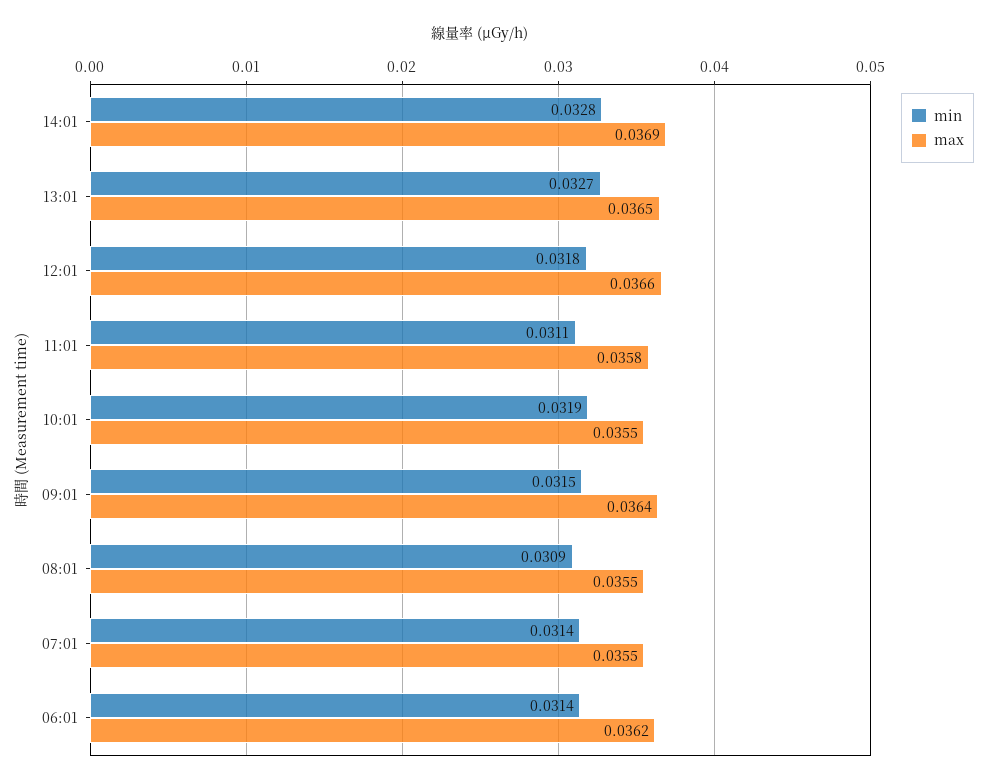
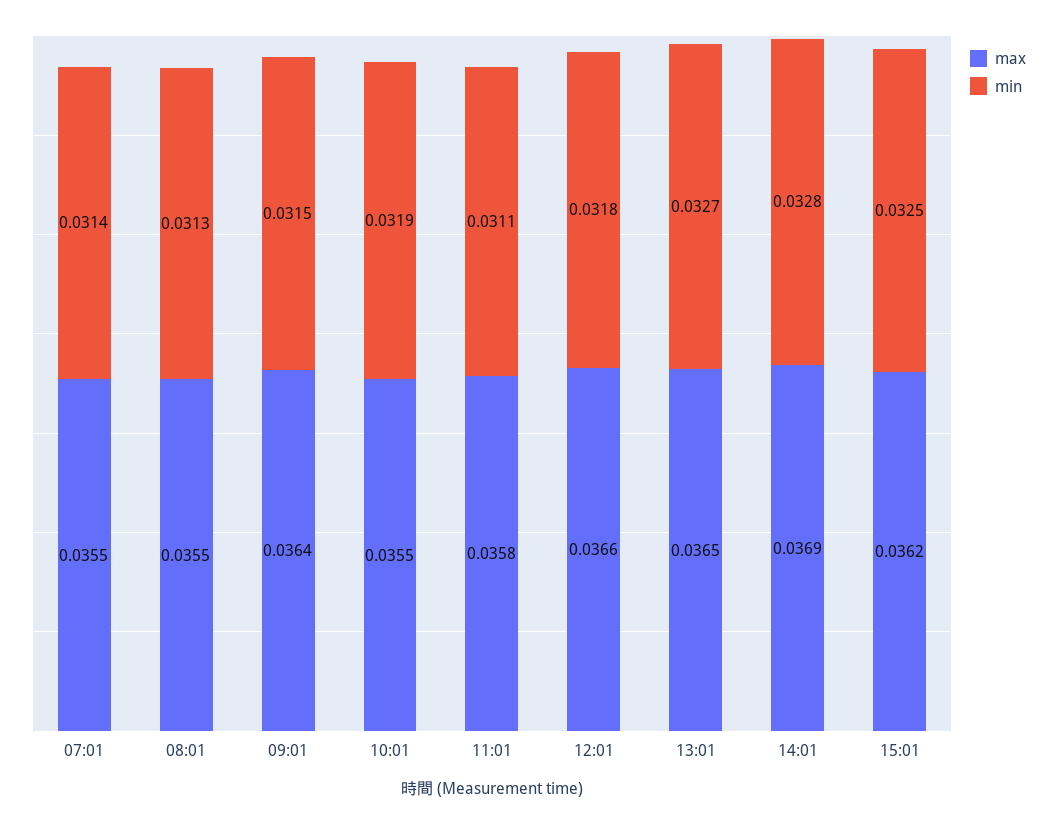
min, 08:01: 0.0309 -> 0.0313
min, 06:01: 0.0314 -> none
max, 06:01: 0.0362 -> none
max, 15:01: none -> 0.0362
min, 15:01: none -> 0.0325

